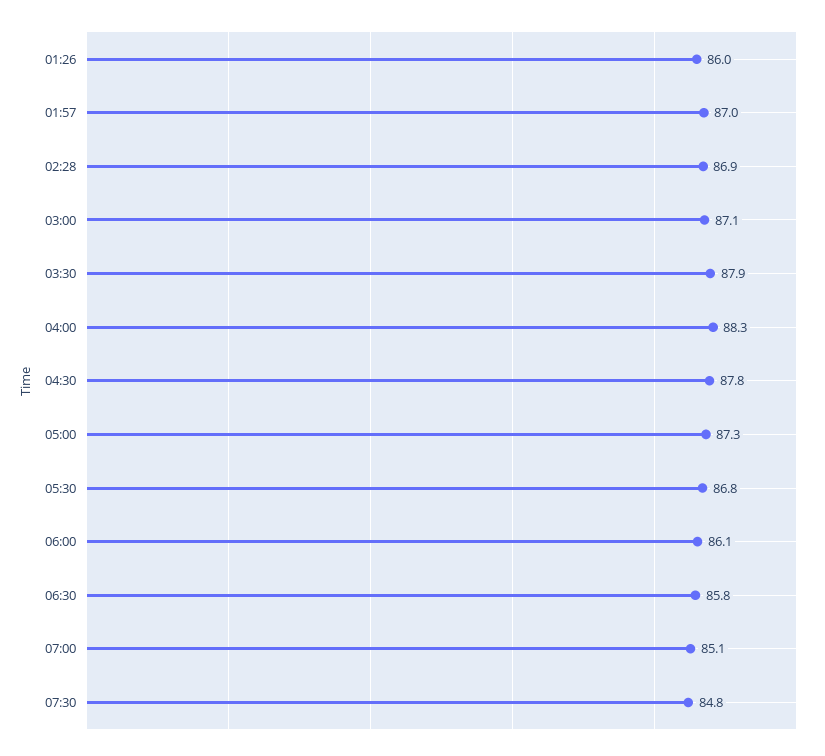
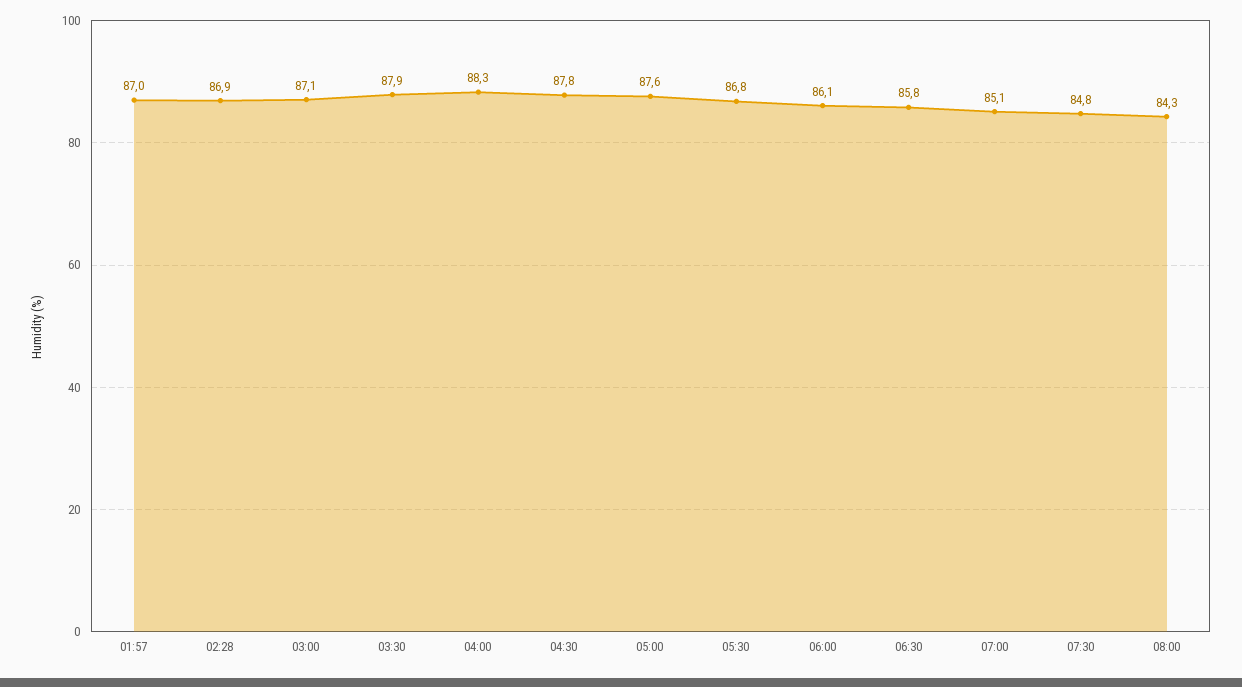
01:26: 86 -> none
05:00: 87.3 -> 87.6
08:00: none -> 84.3

